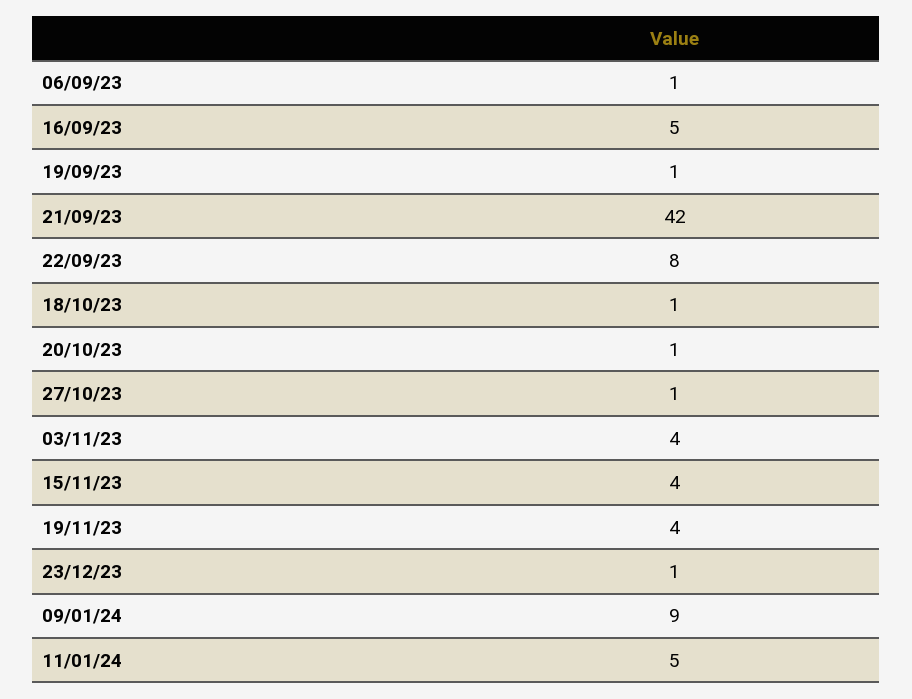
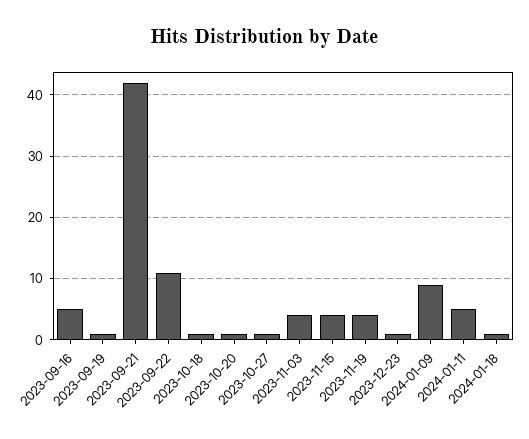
06/09/23: 1 -> none
22/09/23: 8 -> 11
2024-01-18: none -> 1

